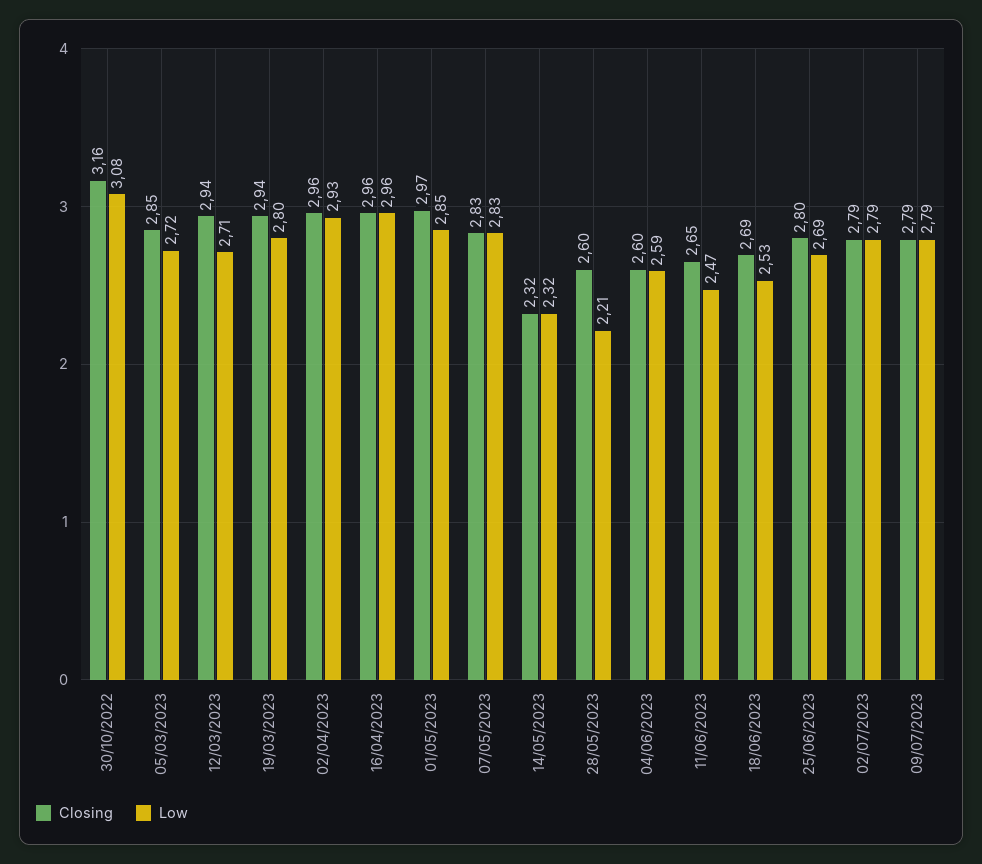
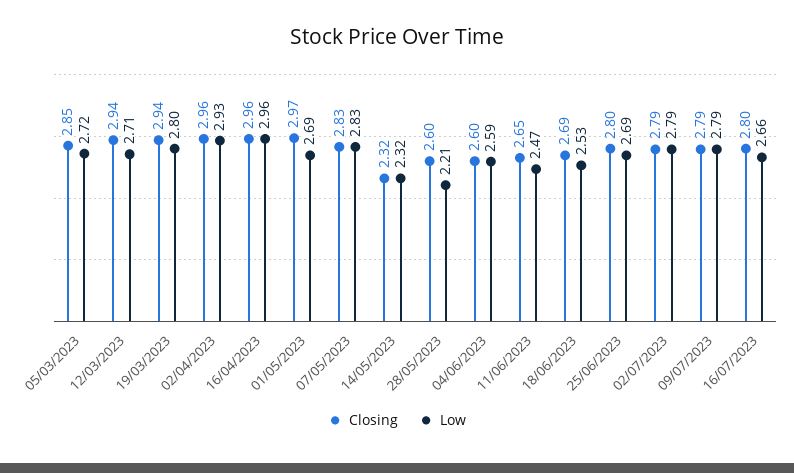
Closing, 30/10/2022: 3.16 -> none
Low, 30/10/2022: 3.08 -> none
Low, 01/05/2023: 2.85 -> 2.69
Closing, 16/07/2023: none -> 2.8
Low, 16/07/2023: none -> 2.66

